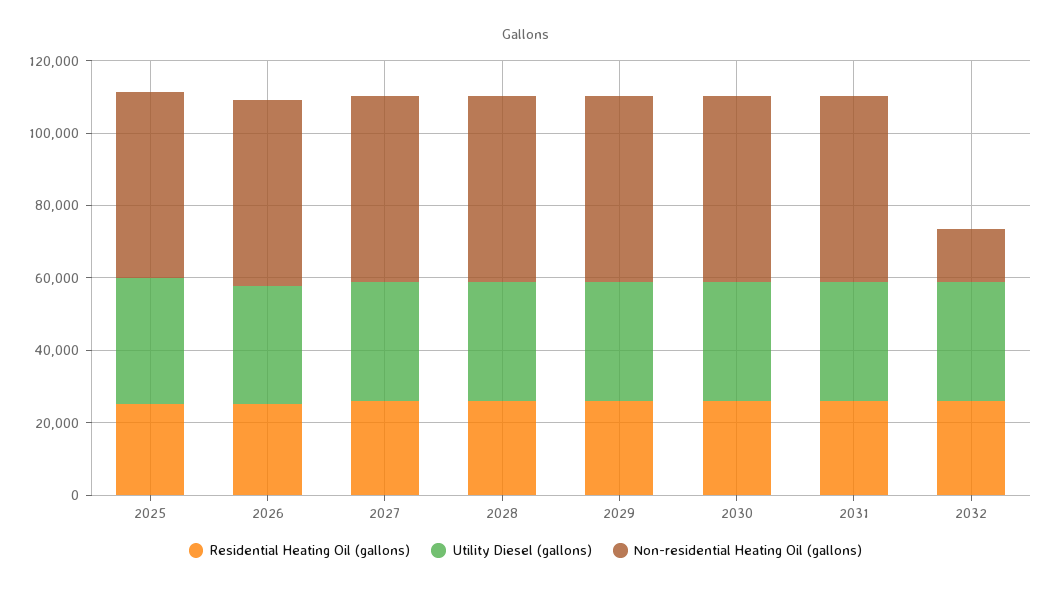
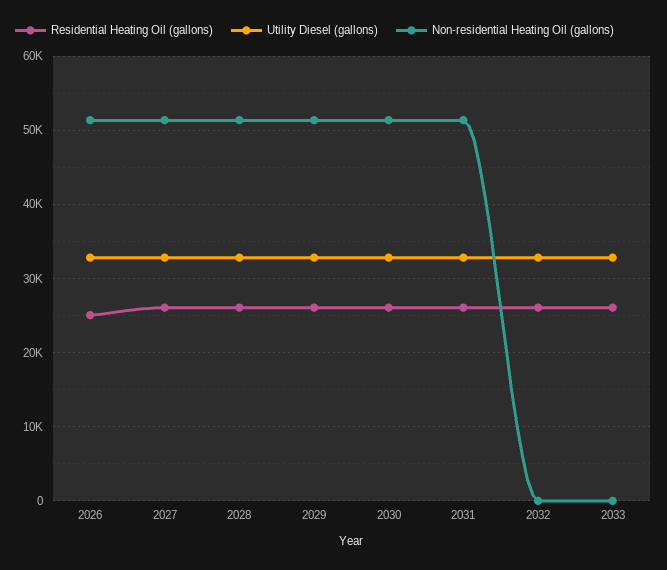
Residential Heating Oil (gallons), 2025: 25000 -> none
Utility Diesel (gallons), 2025: 35000 -> none
Non-residential Heating Oil (gallons), 2025: 50000 -> none
Non-residential Heating Oil (gallons), 2032: 15000 -> 0
Residential Heating Oil (gallons), 2033: none -> 26000
Utility Diesel (gallons), 2033: none -> 33000
Non-residential Heating Oil (gallons), 2033: none -> 0

